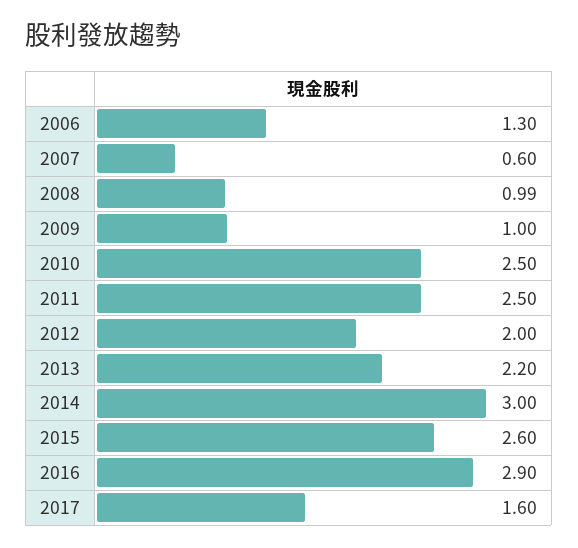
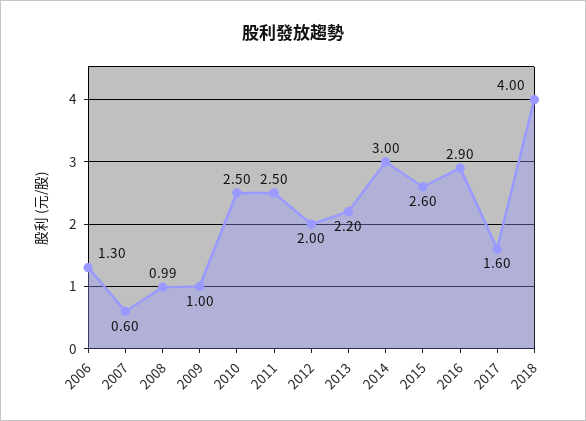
2018: none -> 4

